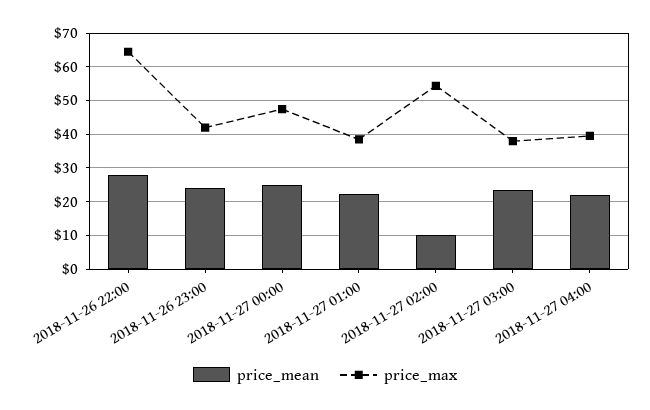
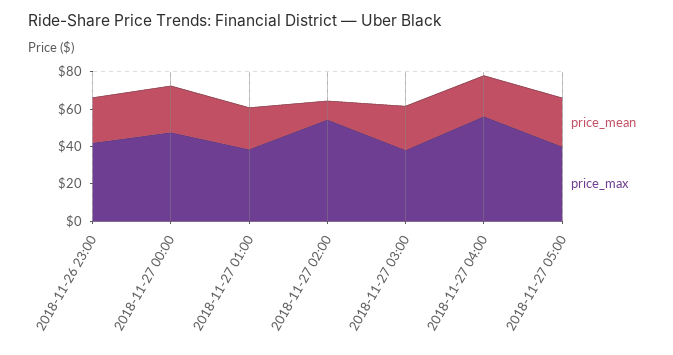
price_mean, 2018-11-26 22:00: 28 -> none
price_max, 2018-11-26 22:00: 64 -> none
price_max, 2018-11-27 04:00: 40 -> 55
price_mean, 2018-11-27 05:00: none -> 25
price_max, 2018-11-27 05:00: none -> 40

